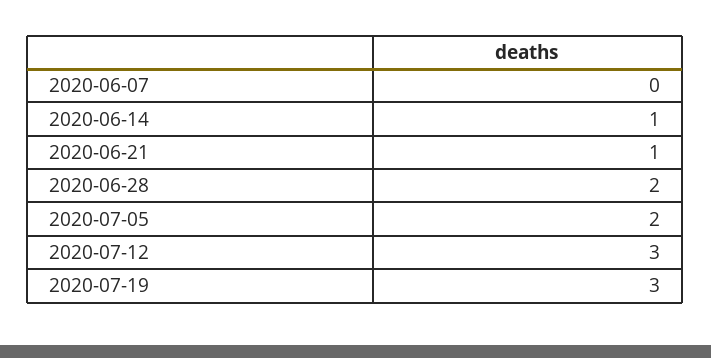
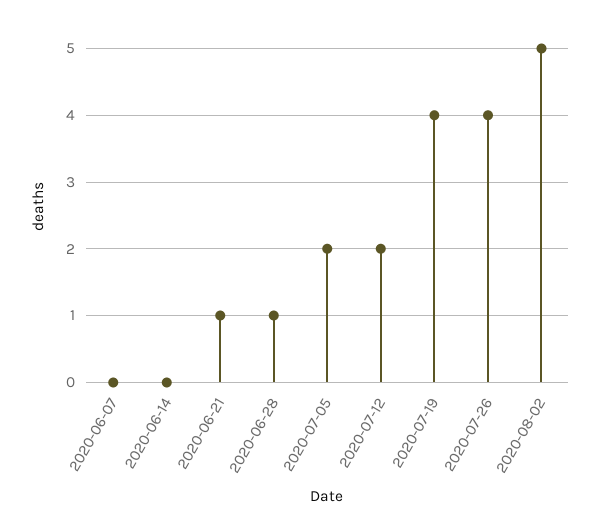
2020-06-14: 1 -> 0
2020-06-28: 2 -> 1
2020-07-12: 3 -> 2
2020-07-19: 3 -> 4
2020-07-26: none -> 4
2020-08-02: none -> 5

